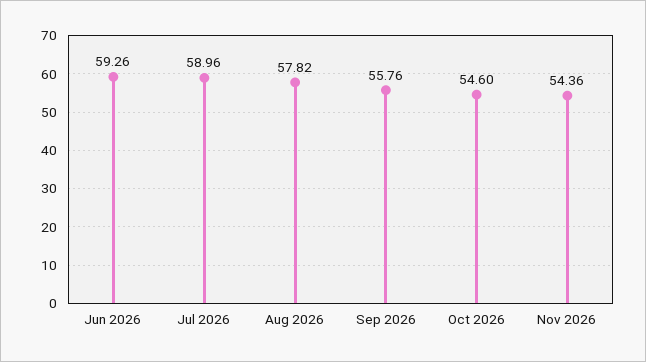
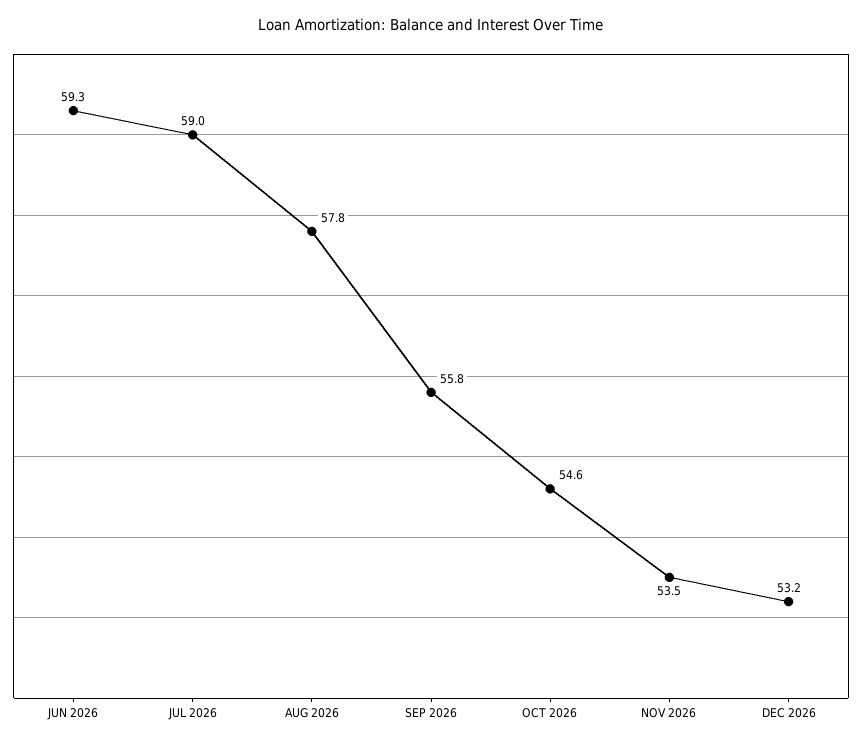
Nov 2026: 54.36 -> 53.5
DEC 2026: none -> 53.2

